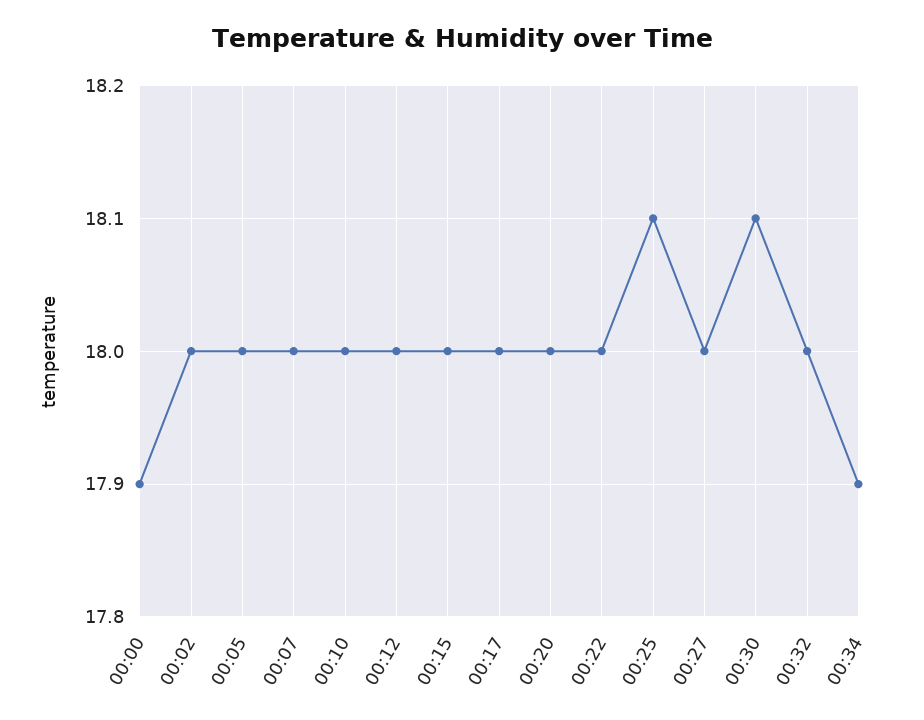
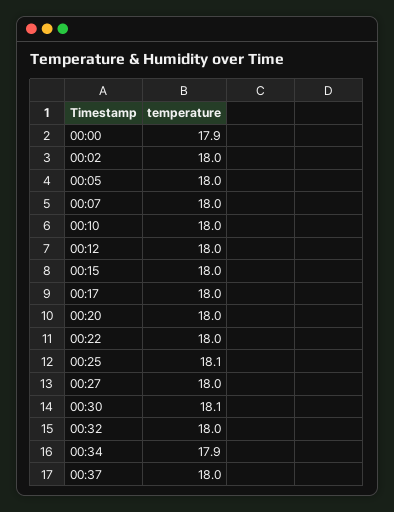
00:37: none -> 18

